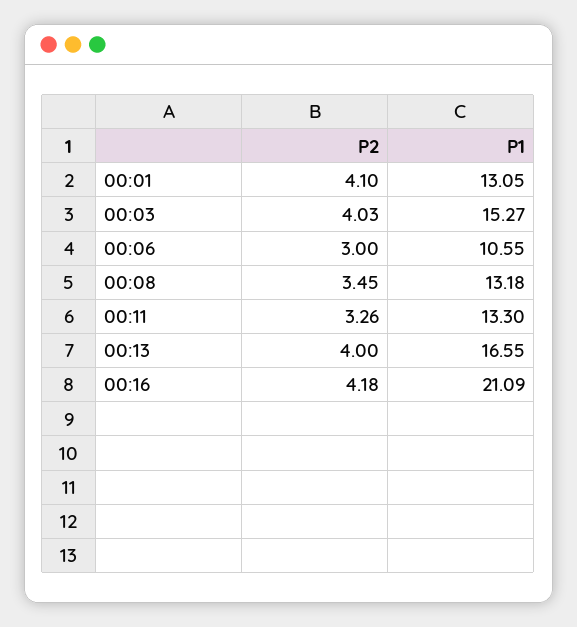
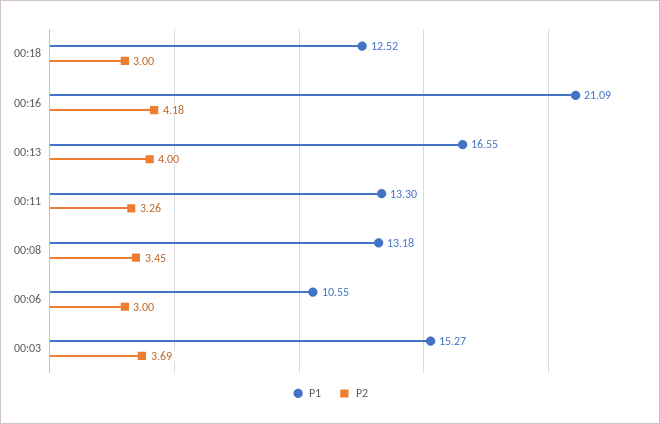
P2, 00:01: 4.1 -> none
P1, 00:01: 13.05 -> none
P2, 00:03: 4.03 -> 3.69
P1, 00:18: none -> 12.52
P2, 00:18: none -> 3

